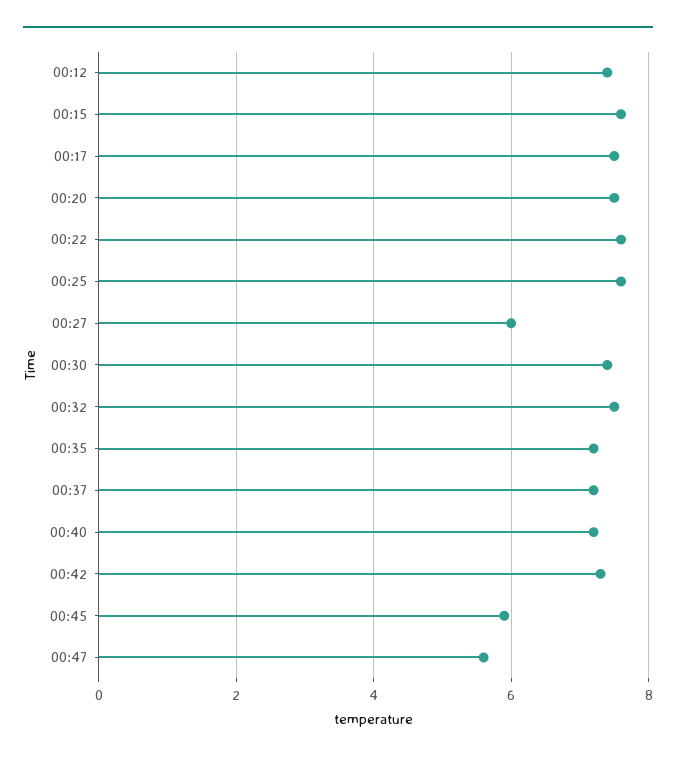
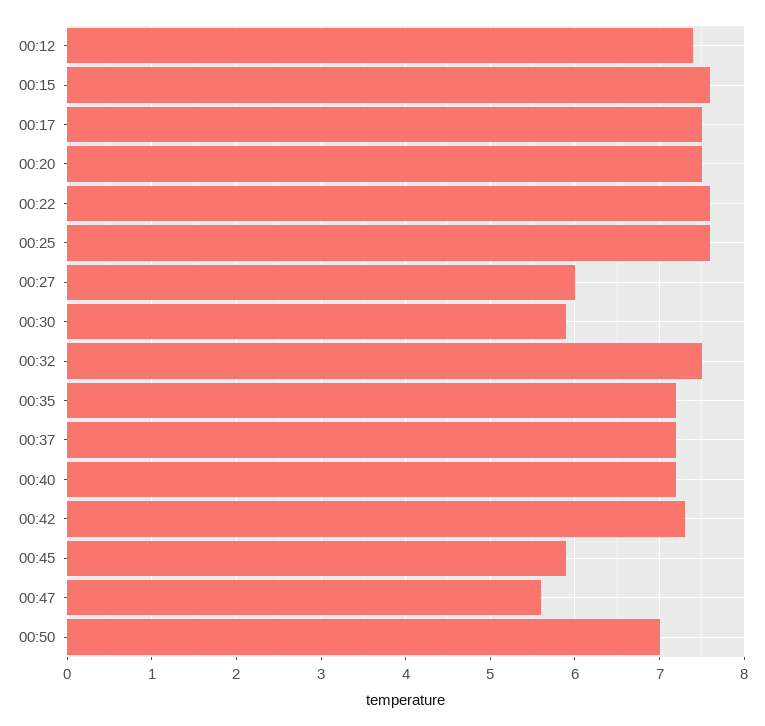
00:30: 7.5 -> 5.9
00:50: none -> 7

